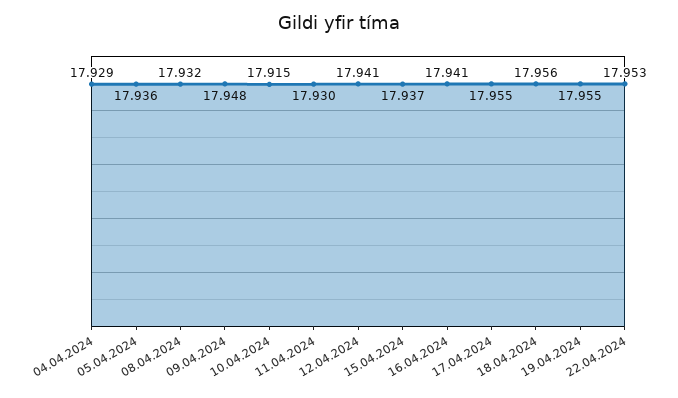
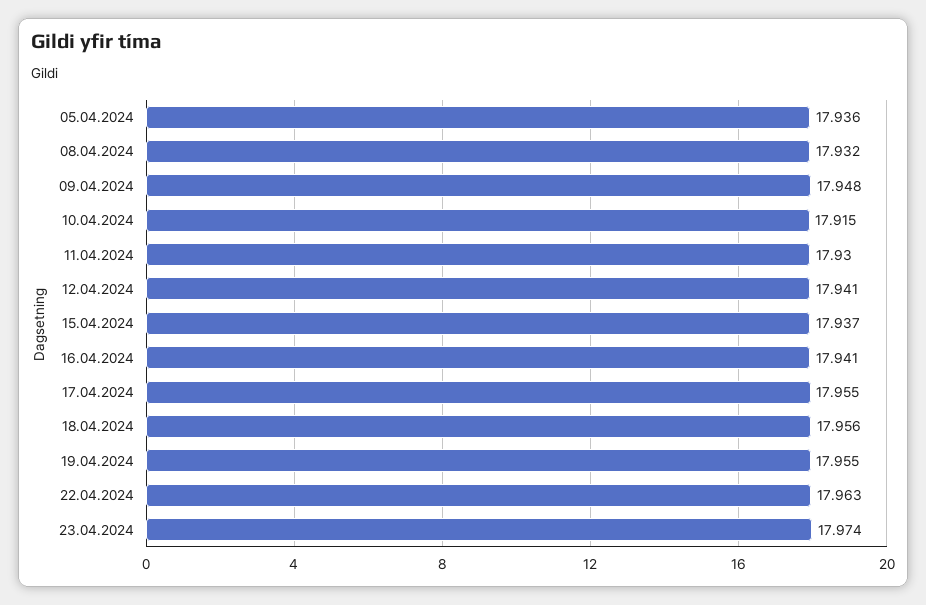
04.04.2024: 17.929 -> none
22.04.2024: 17.953 -> 17.963
23.04.2024: none -> 17.974

